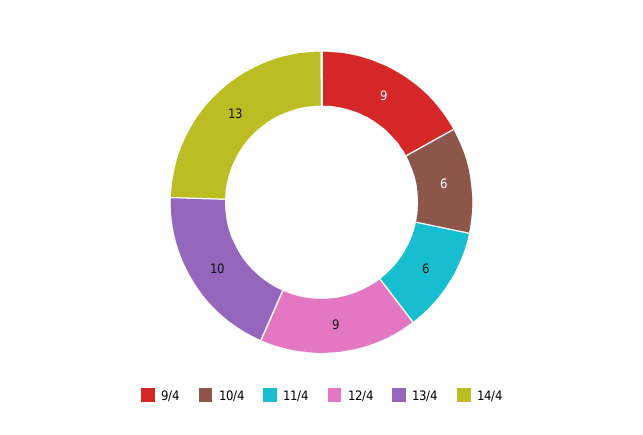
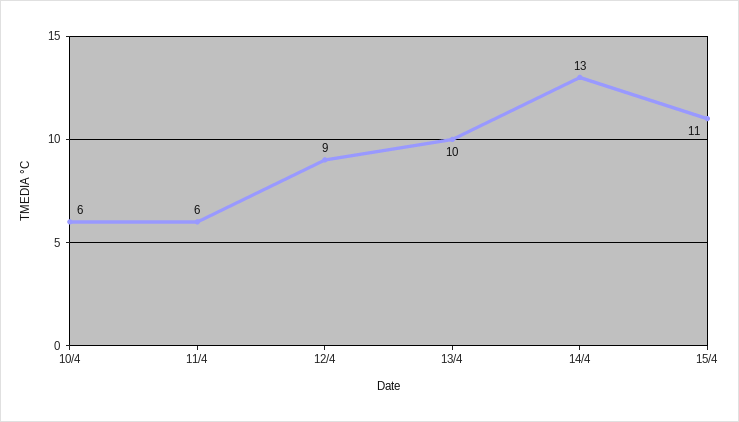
9/4: 9 -> none
15/4: none -> 11

